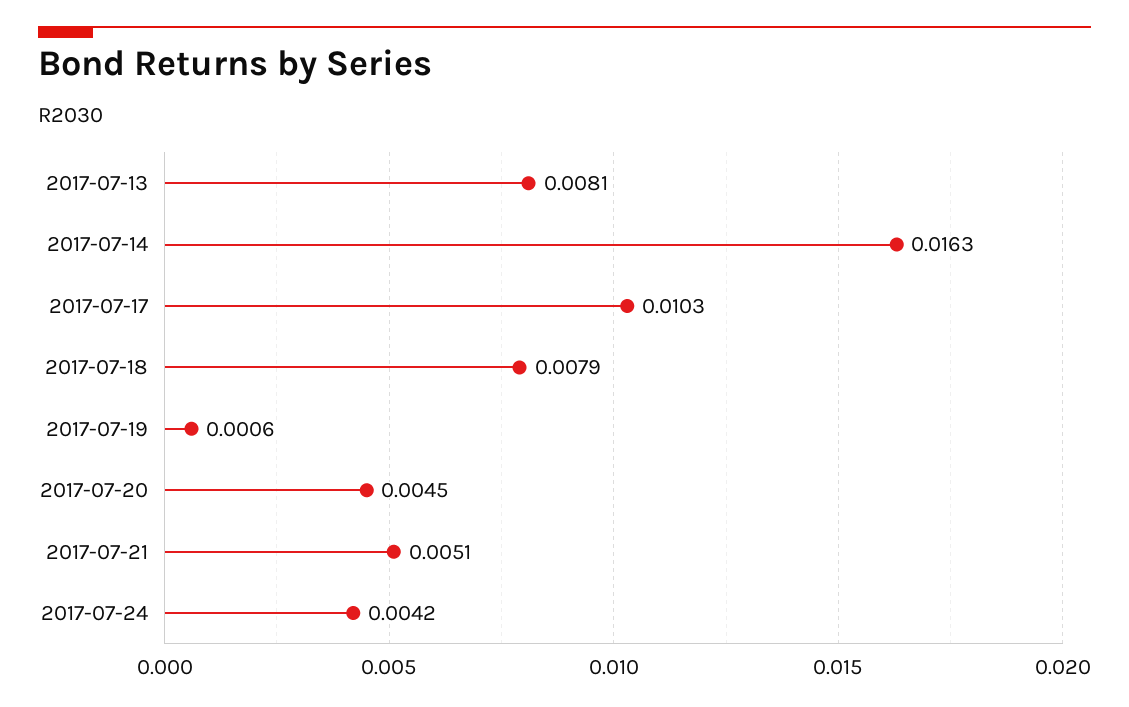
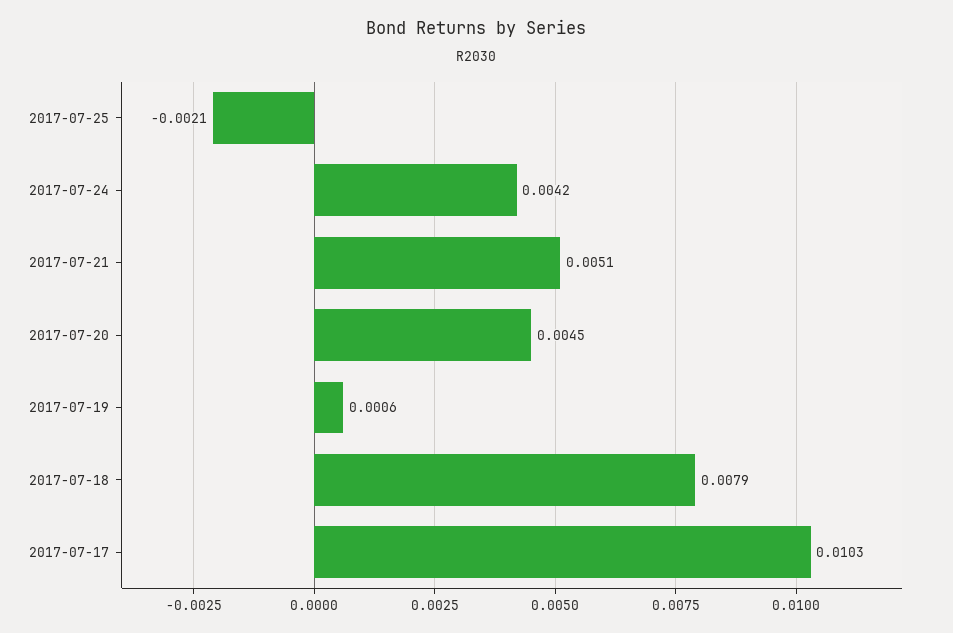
2017-07-13: 0.0081 -> none
2017-07-14: 0.0163 -> none
2017-07-25: none -> -0.0021

